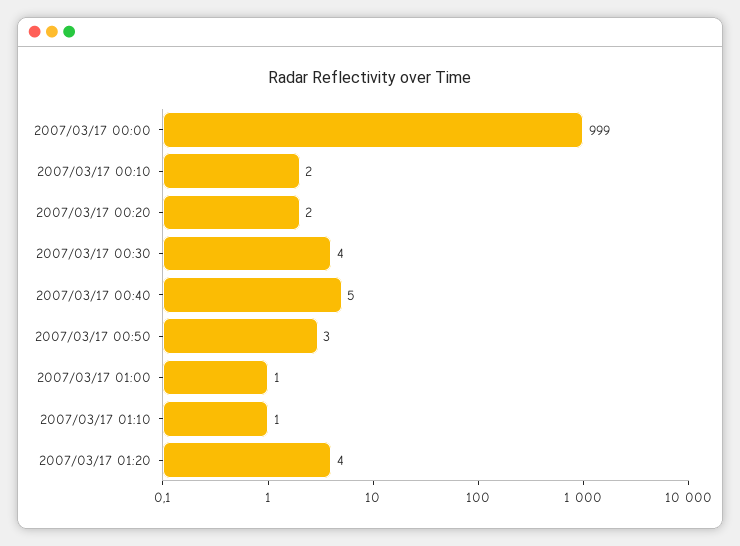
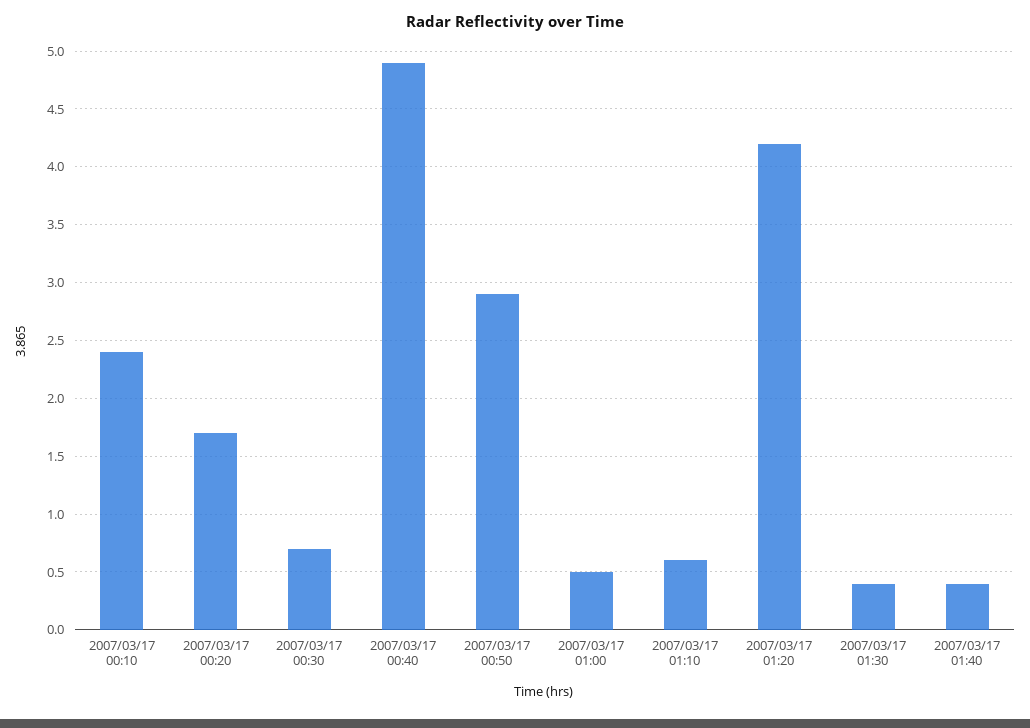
2007/03/17 00:00: 999 -> none
2007/03/17 00:30: 4 -> 0.7
2007/03/17 01:30: none -> 0.4
2007/03/17 01:40: none -> 0.4

